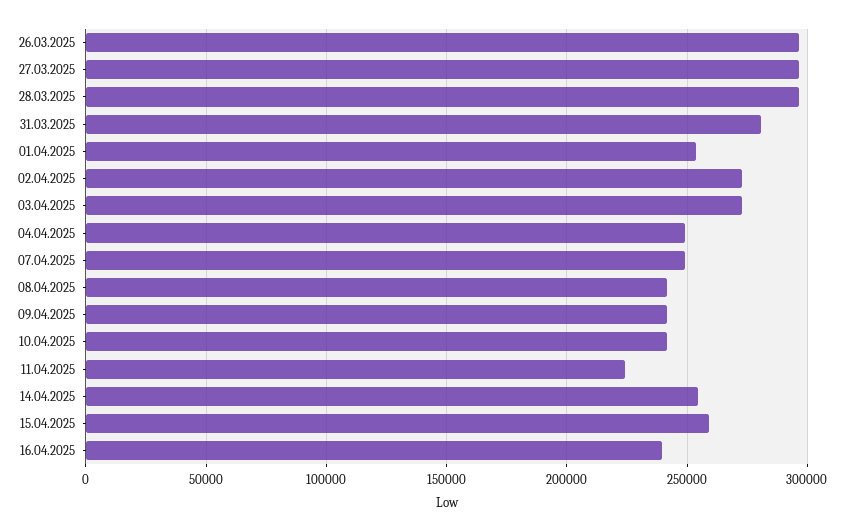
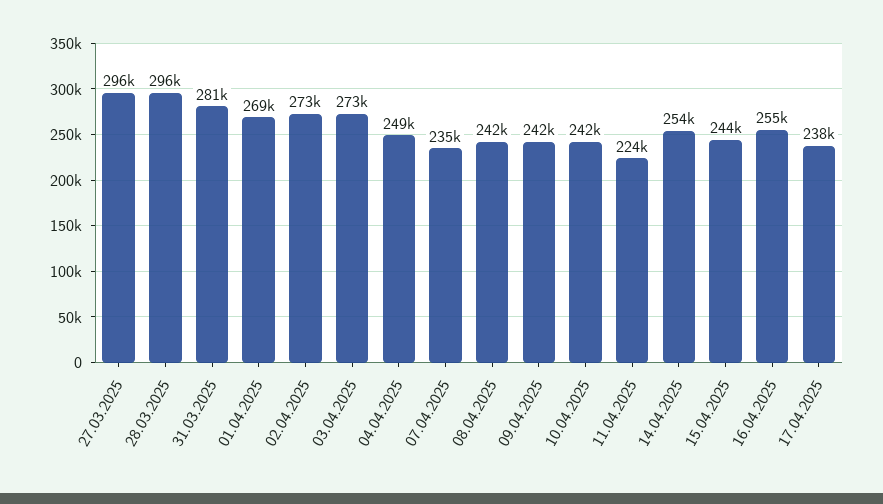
26.03.2025: 295000 -> none
01.04.2025: 255000 -> 269000
07.04.2025: 250000 -> 235000
15.04.2025: 260000 -> 244000
16.04.2025: 240000 -> 255000
17.04.2025: none -> 238000

